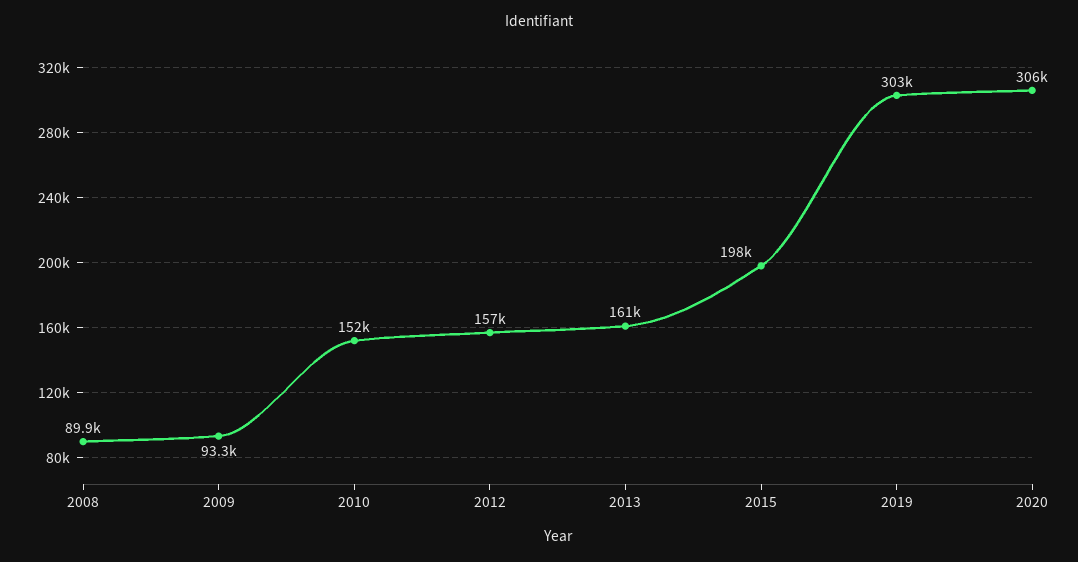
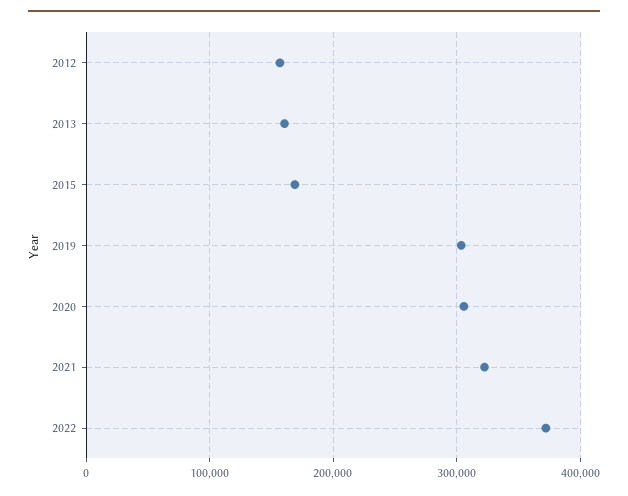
2008: 89900 -> none
2009: 93300 -> none
2010: 152000 -> none
2015: 198000 -> 170000
2021: none -> 320000
2022: none -> 370000

